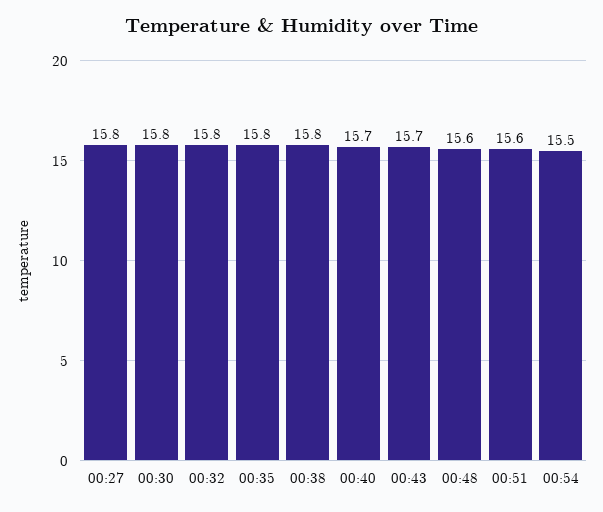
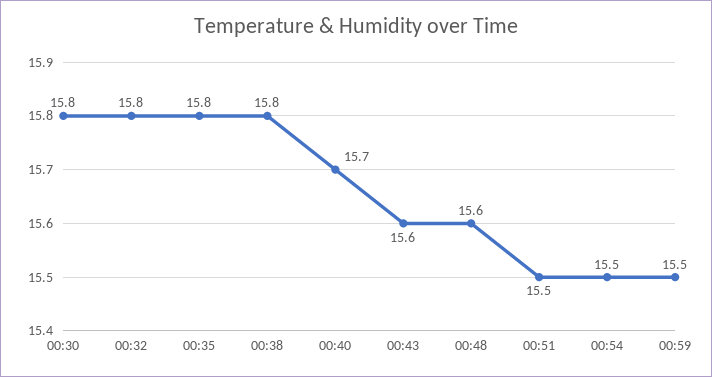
00:27: 15.8 -> none
00:43: 15.7 -> 15.6
00:51: 15.6 -> 15.5
00:59: none -> 15.5

